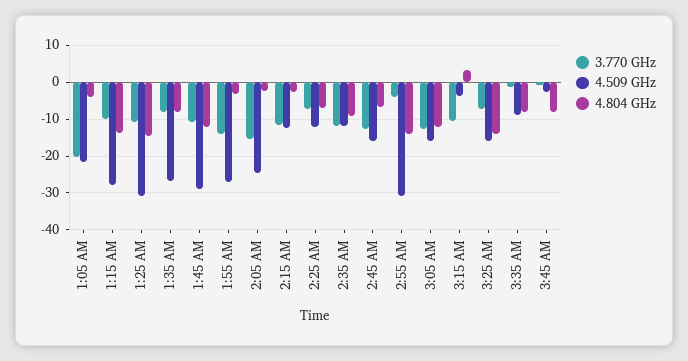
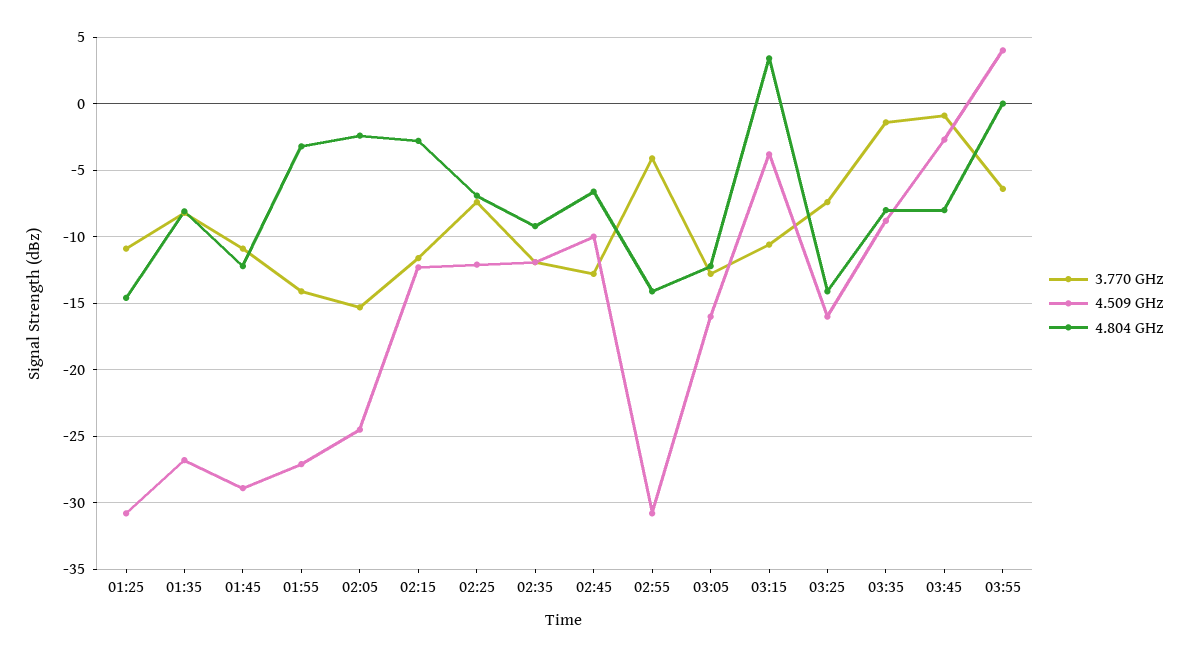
3.770 GHz, 1:05 AM: -20 -> none
4.509 GHz, 1:05 AM: -22 -> none
4.804 GHz, 1:05 AM: -4 -> none
3.770 GHz, 1:15 AM: -10 -> none
4.509 GHz, 1:15 AM: -28 -> none
4.804 GHz, 1:15 AM: -14 -> none
4.509 GHz, 2:45 AM: -16 -> -10
3.770 GHz, 03:55: none -> -6.5
4.509 GHz, 03:55: none -> 4
4.804 GHz, 03:55: none -> 0

